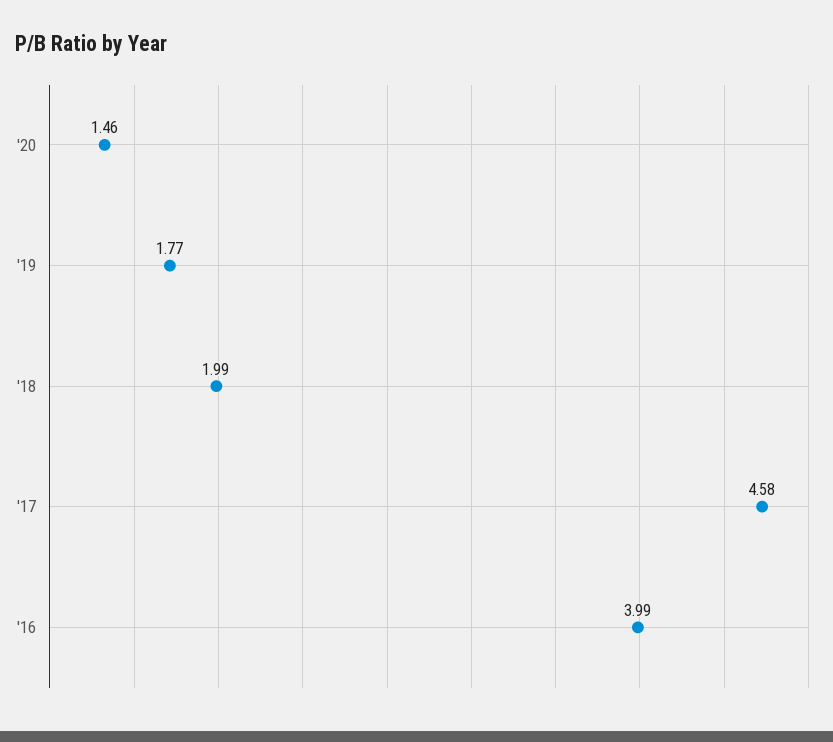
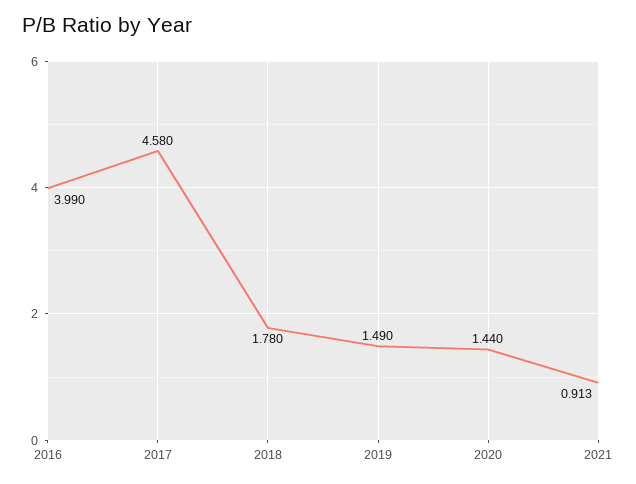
'20: 1.46 -> 1.44
'19: 1.77 -> 1.49
'18: 1.99 -> 1.78
2021: none -> 0.913

